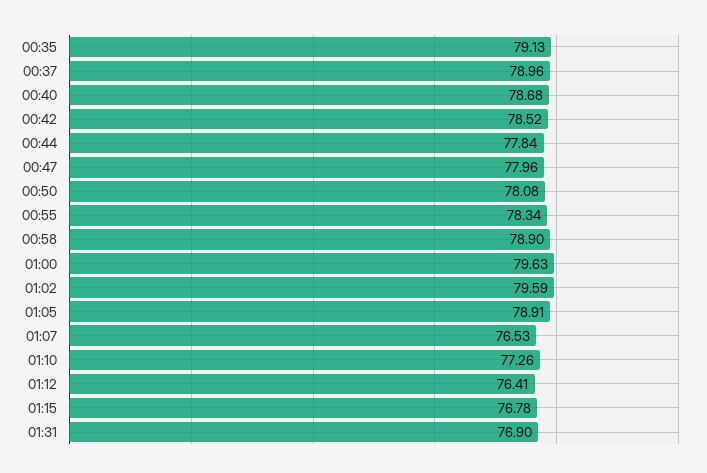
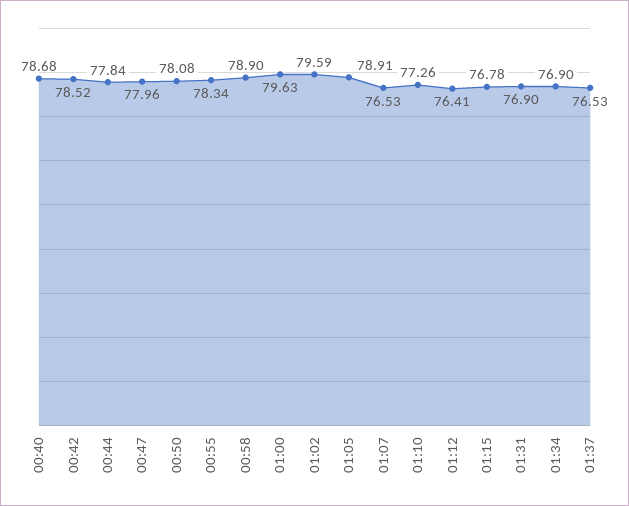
00:35: 79.13 -> none
00:37: 78.96 -> none
01:34: none -> 76.9
01:37: none -> 76.53

